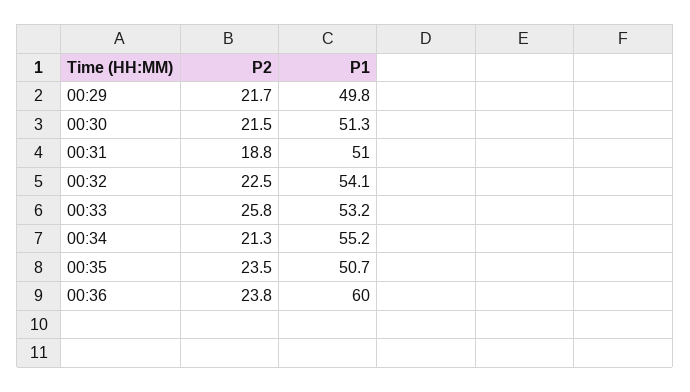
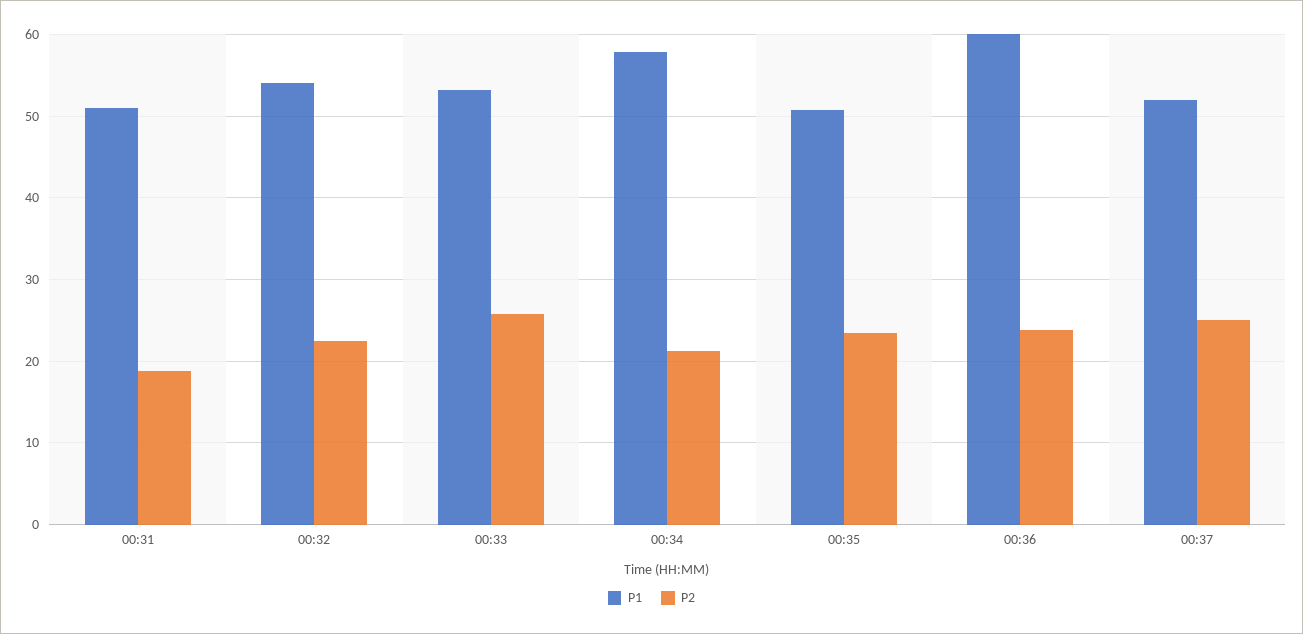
P2, 00:29: 21.7 -> none
P1, 00:29: 49.8 -> none
P2, 00:30: 21.5 -> none
P1, 00:30: 51.3 -> none
P1, 00:34: 55.2 -> 58
P1, 00:37: none -> 52
P2, 00:37: none -> 25

